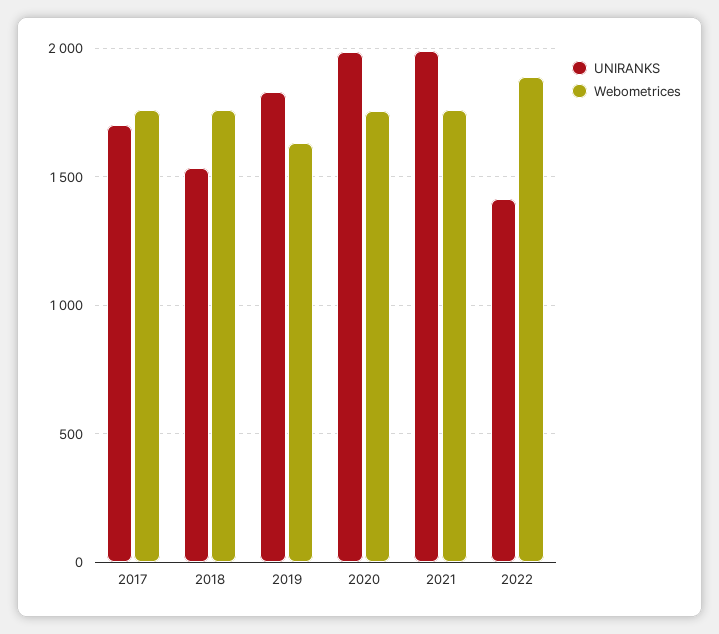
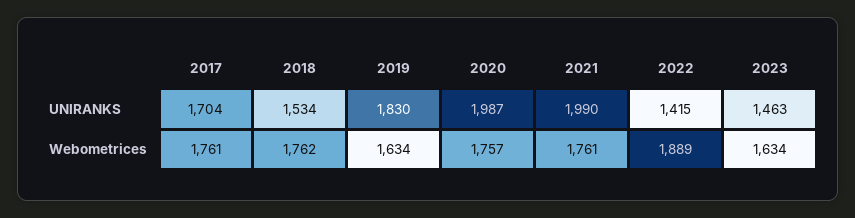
UNIRANKS, 2023: none -> 1463
Webometrices, 2023: none -> 1634

